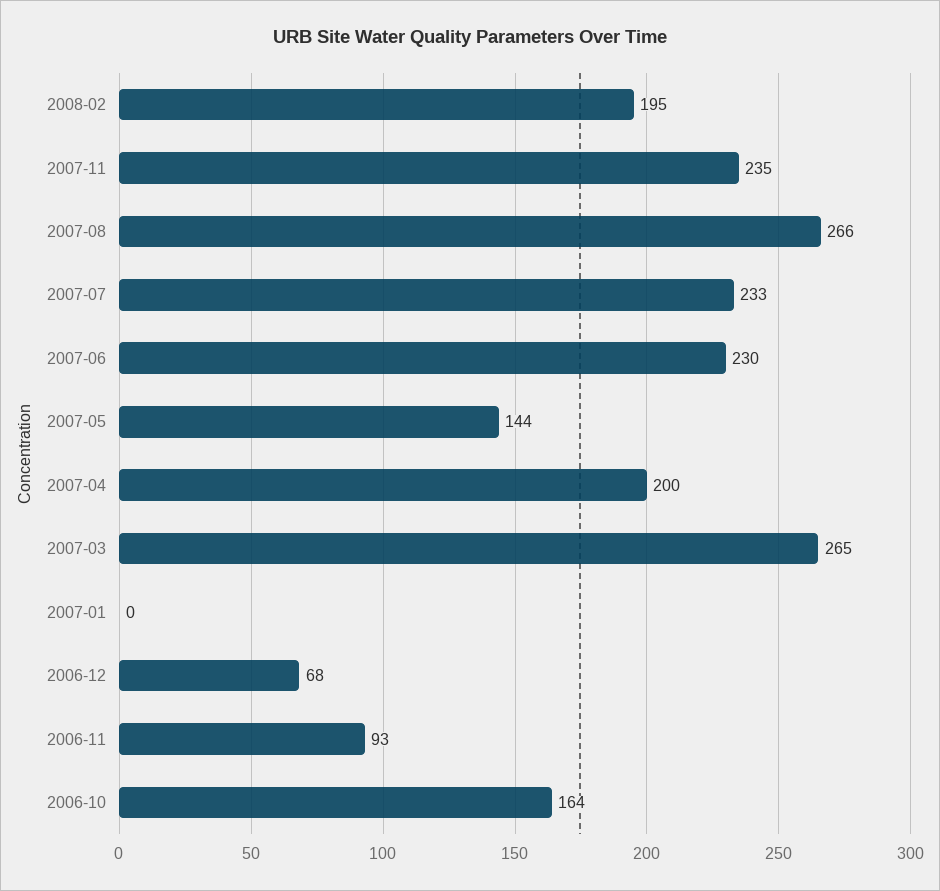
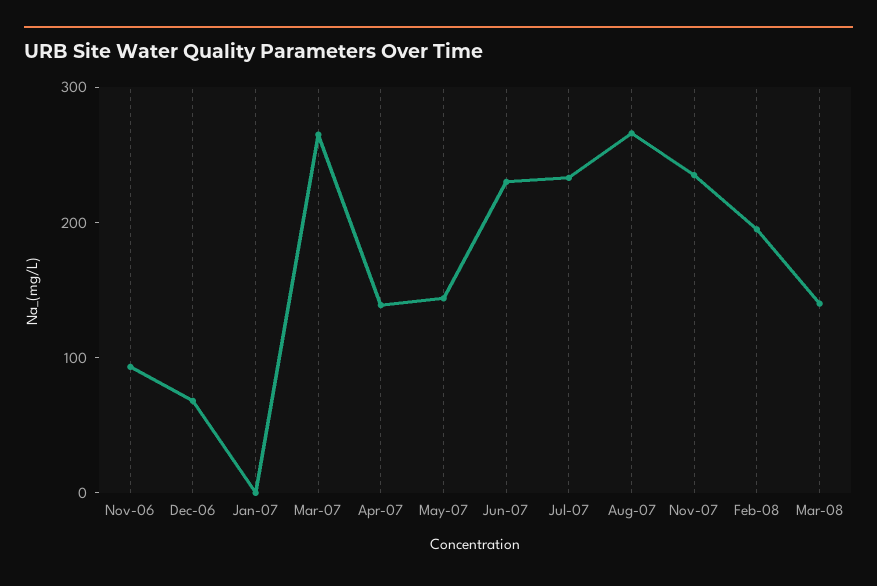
2007-04: 200 -> 140
2006-10: 164 -> none
Mar-08: none -> 140

